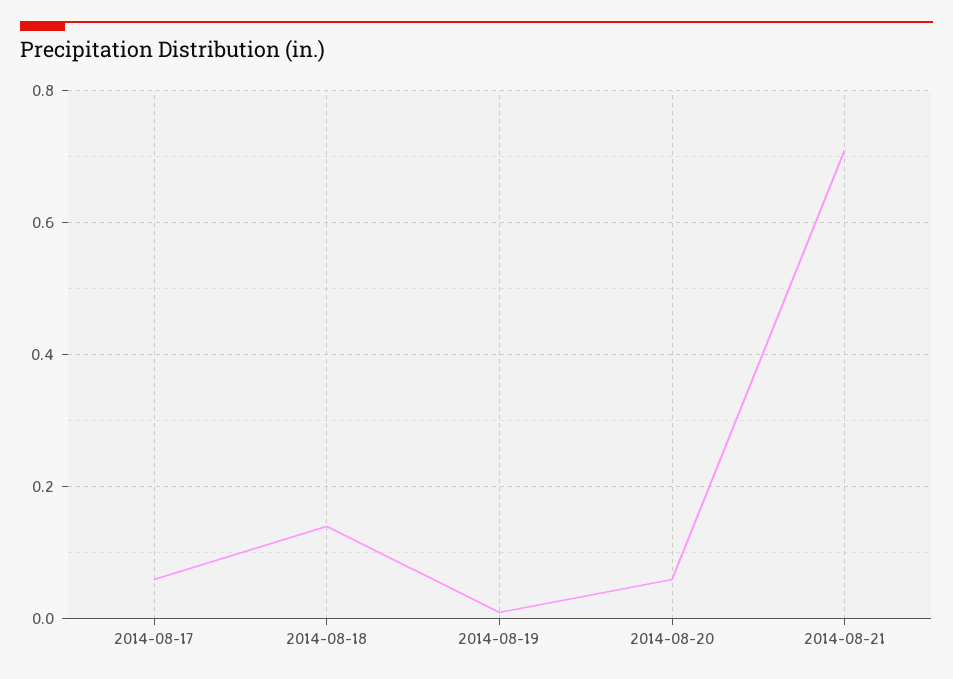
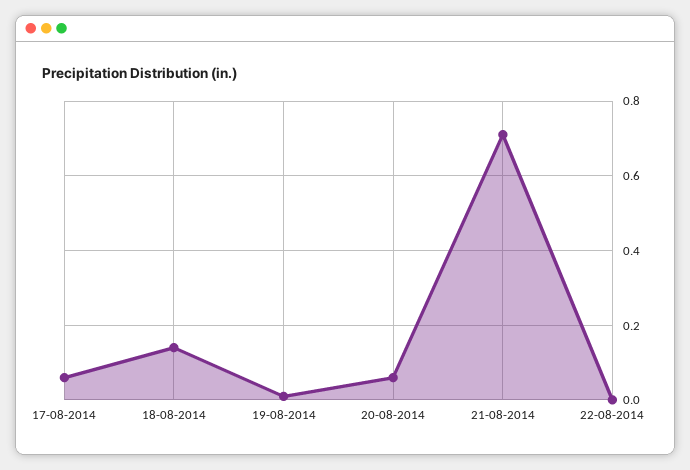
22-08-2014: none -> 0

